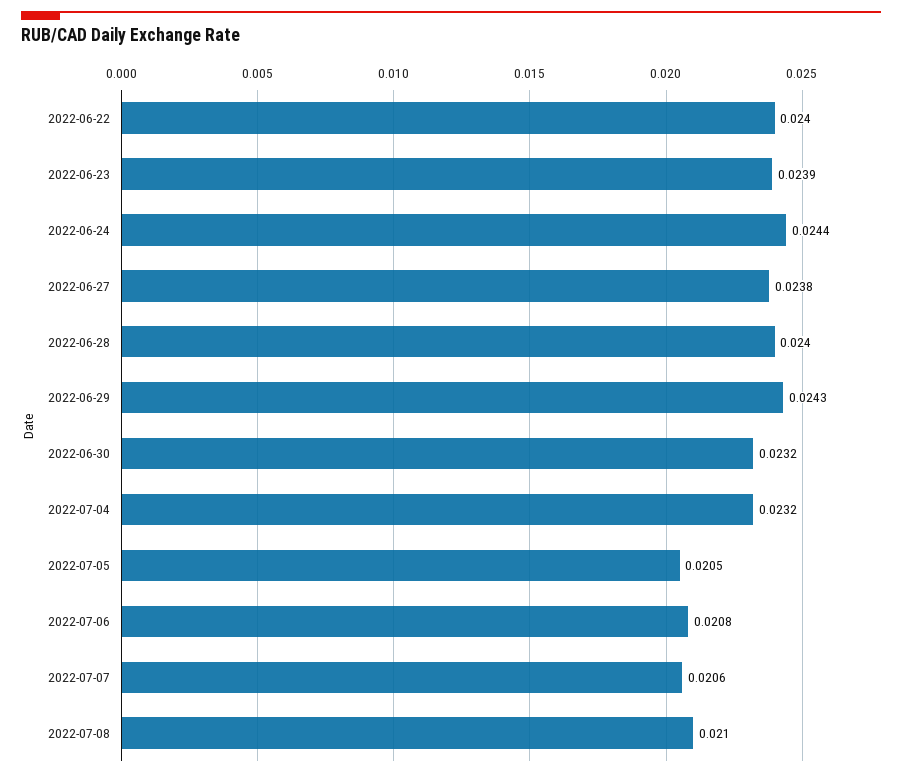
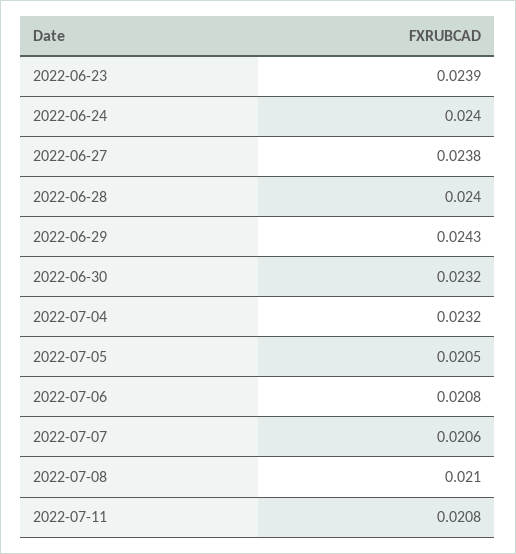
2022-06-22: 0.024 -> none
2022-06-24: 0.0244 -> 0.024
2022-07-11: none -> 0.0208

